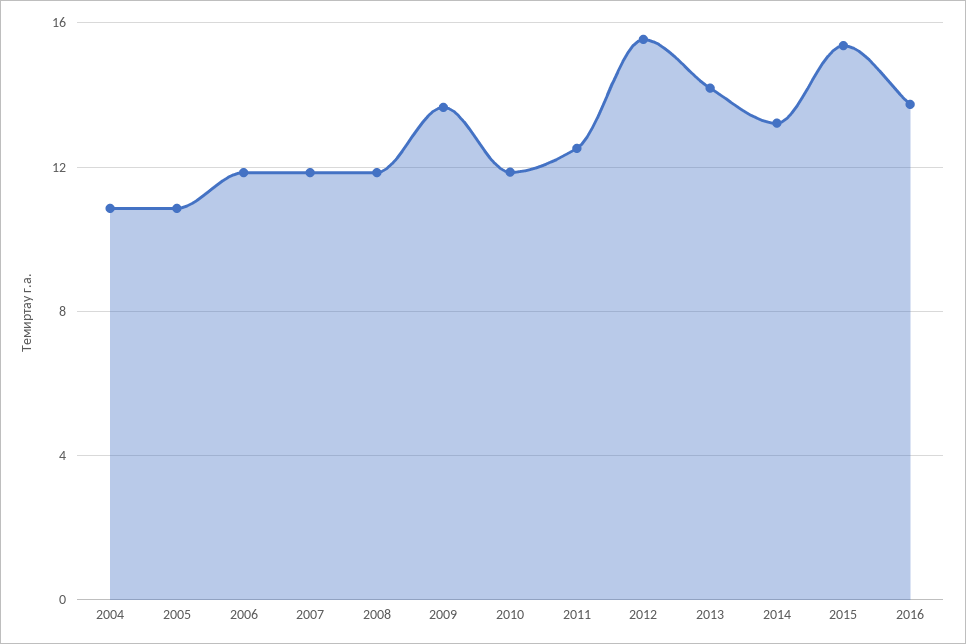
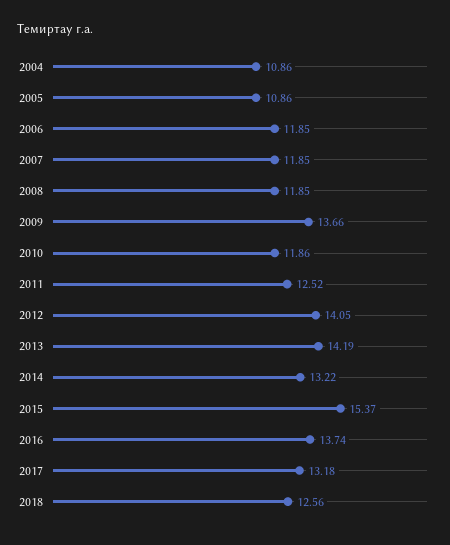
2012: 15.5 -> 14.05
2017: none -> 13.18
2018: none -> 12.56

